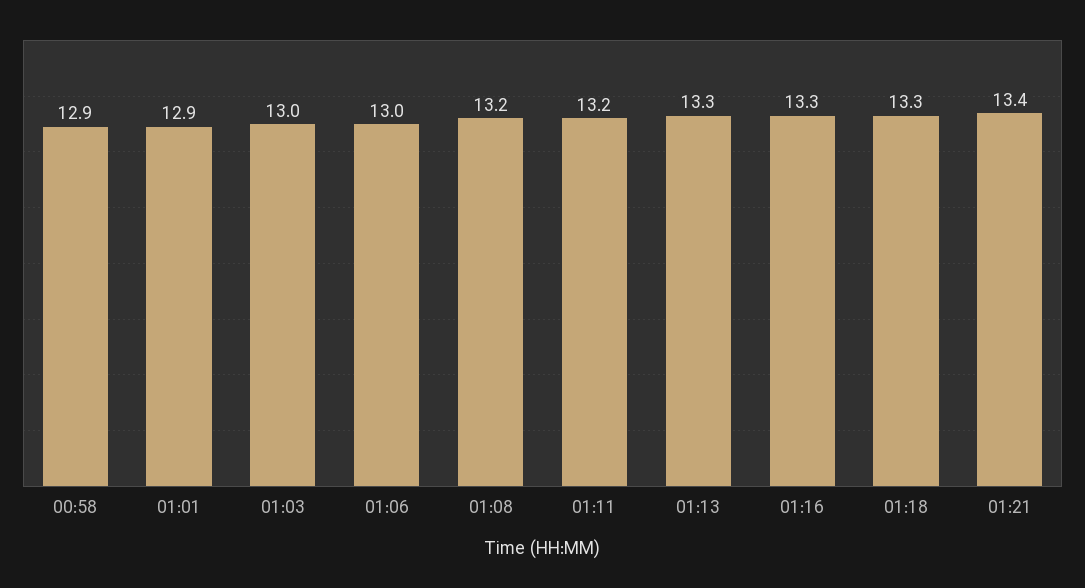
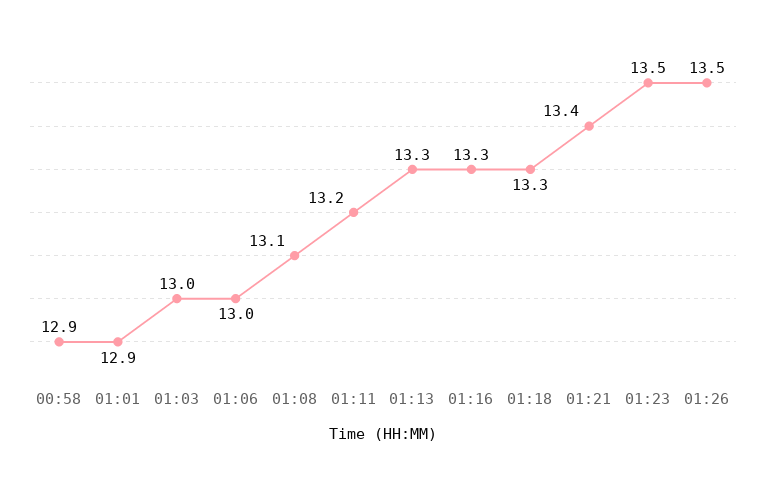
01:08: 13.2 -> 13.1
01:23: none -> 13.5
01:26: none -> 13.5

